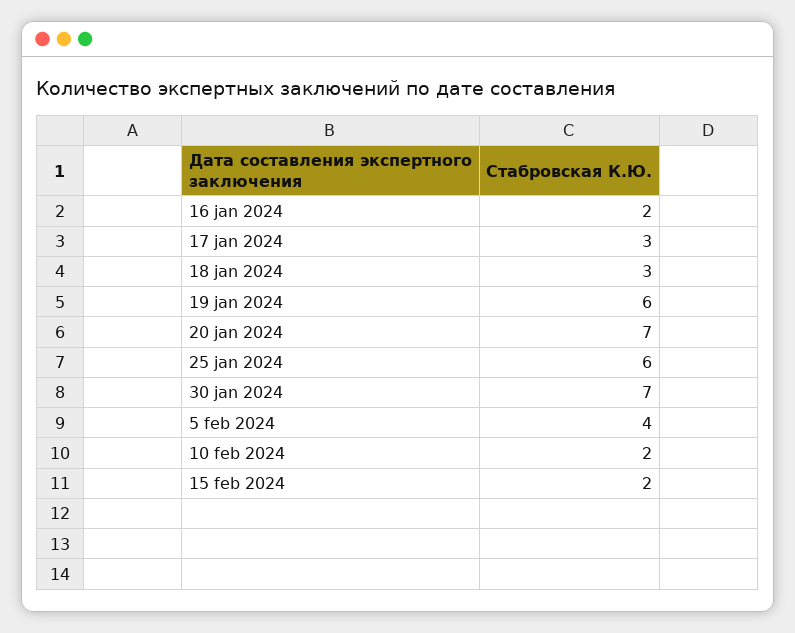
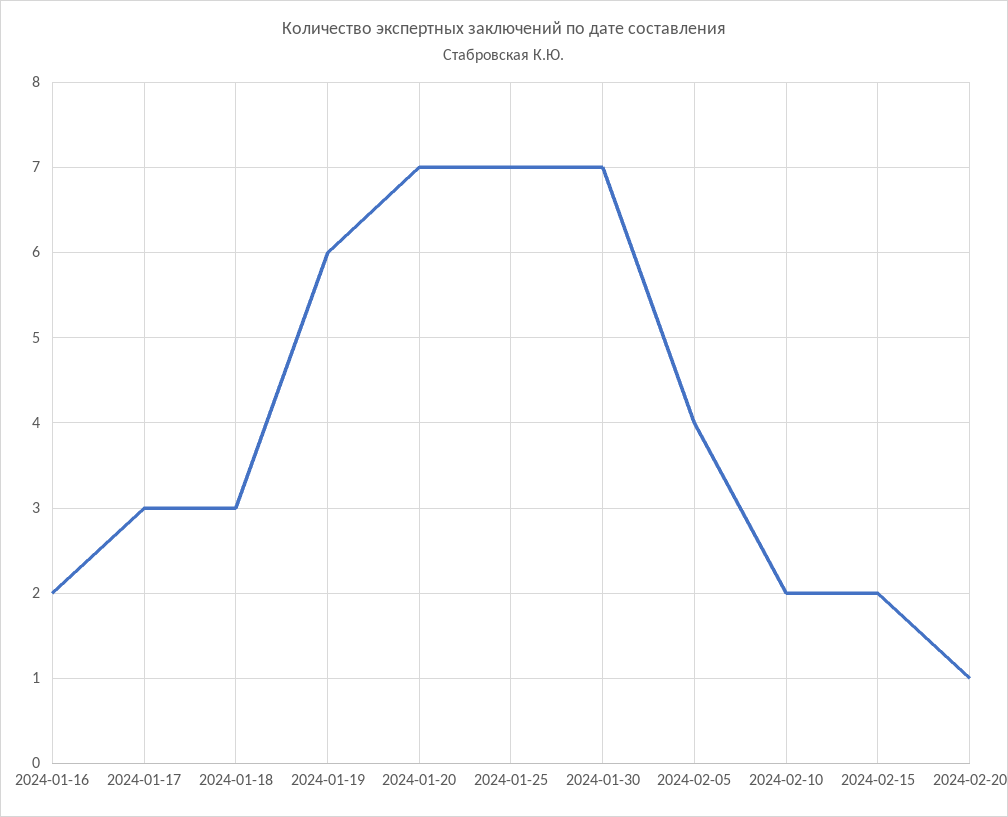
25 jan 2024: 6 -> 7
2024-02-20: none -> 1

